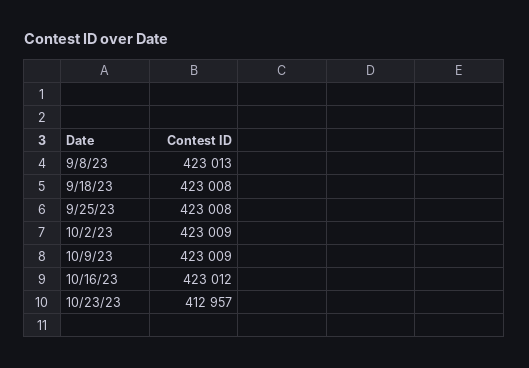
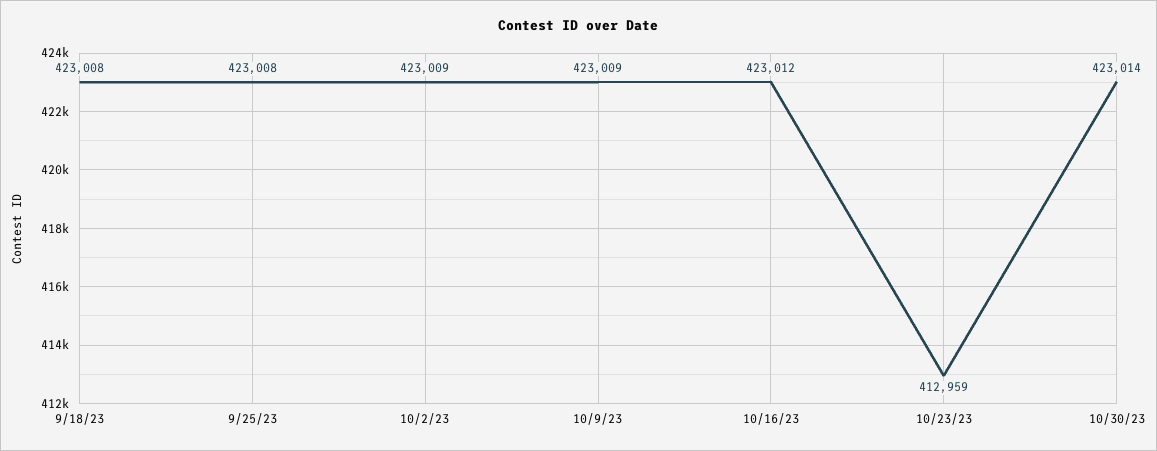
9/8/23: 423013 -> none
10/23/23: 412957 -> 412959
10/30/23: none -> 423014

